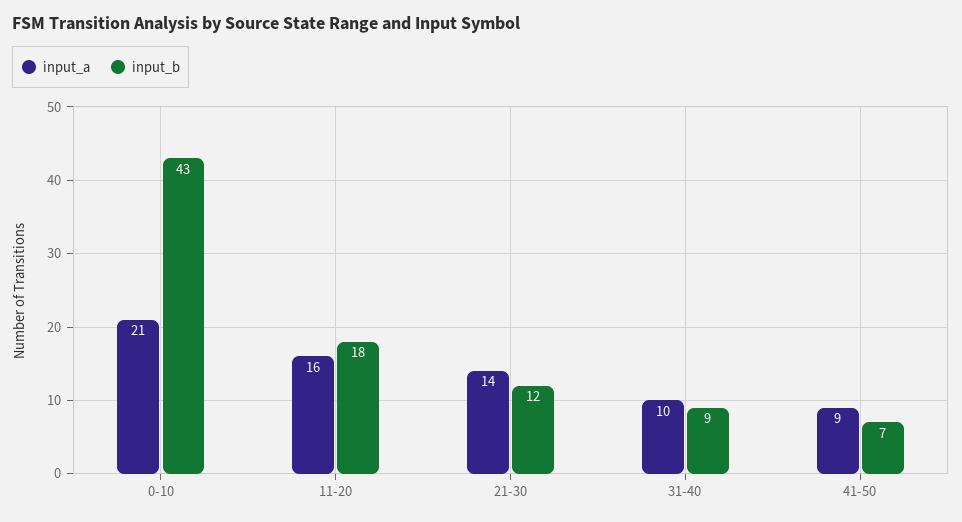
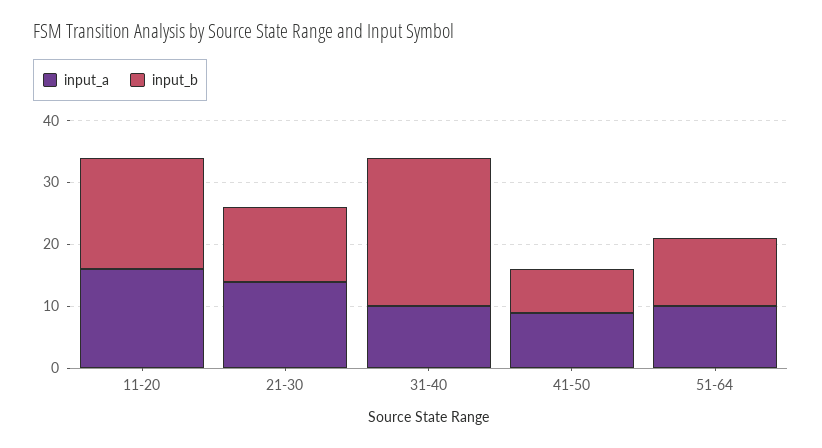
input_a, 0-10: 21 -> none
input_b, 0-10: 43 -> none
input_b, 31-40: 9 -> 25
input_a, 51-64: none -> 10
input_b, 51-64: none -> 10

